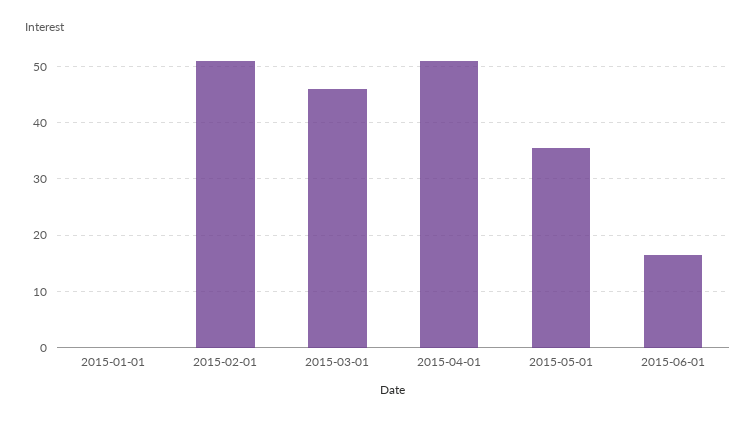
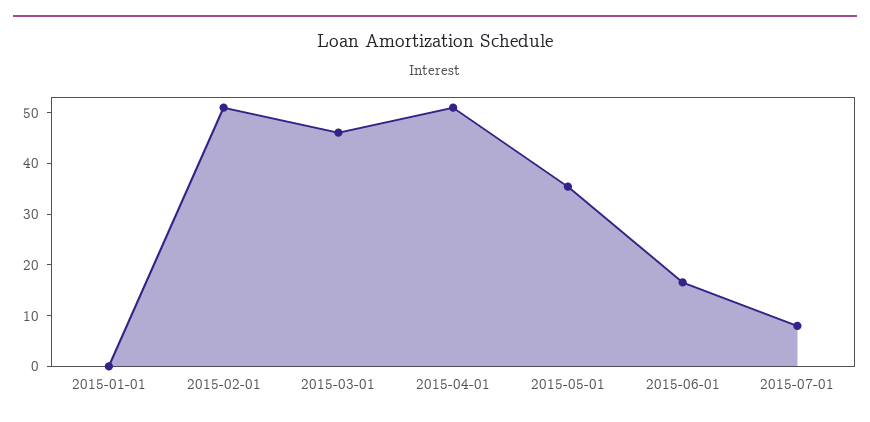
2015-07-01: none -> 8

